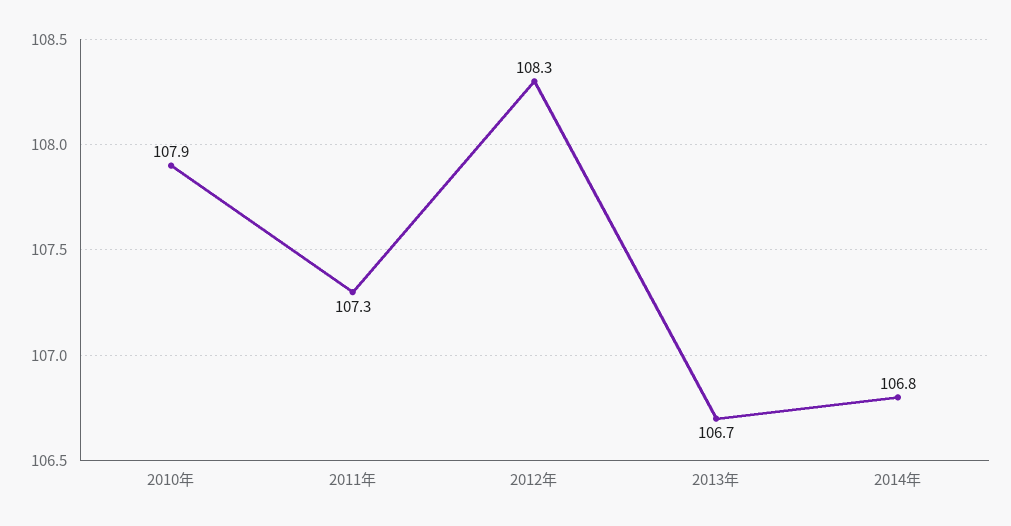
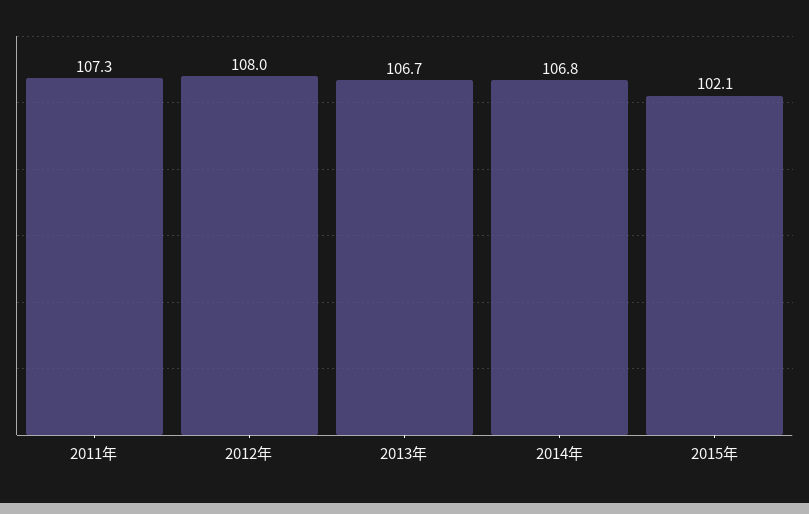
2010年: 107.9 -> none
2012年: 108.3 -> 108
2015年: none -> 102.1

